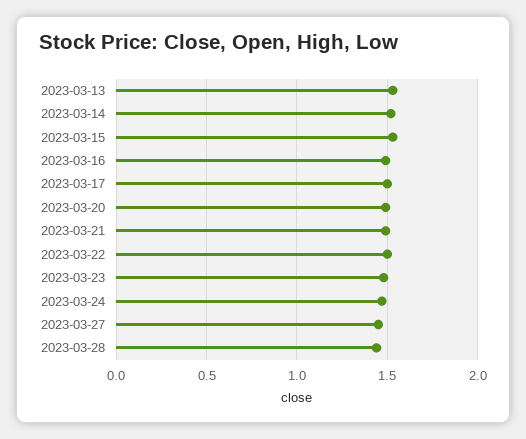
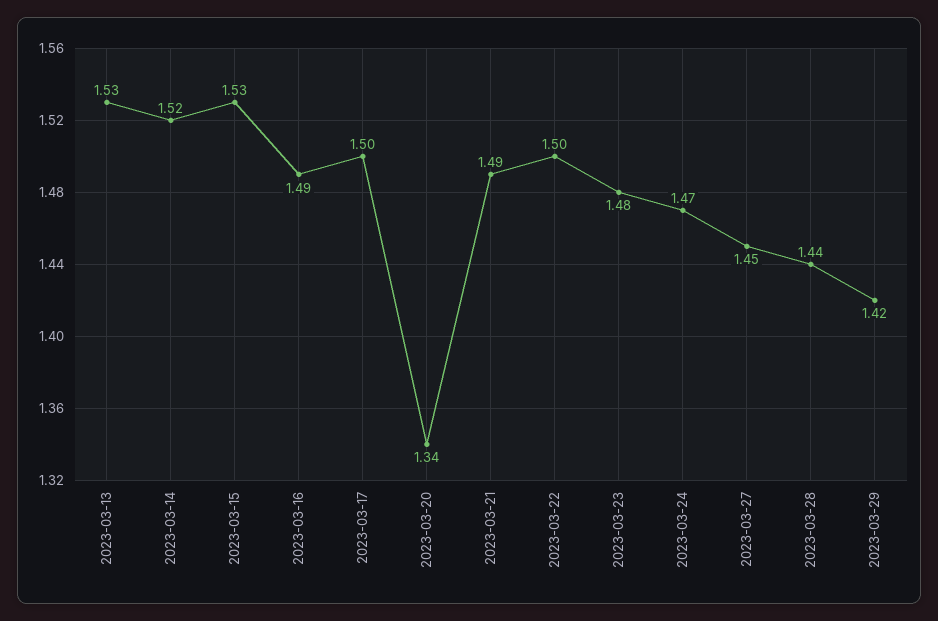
2023-03-20: 1.5 -> 1.34
2023-03-29: none -> 1.42

